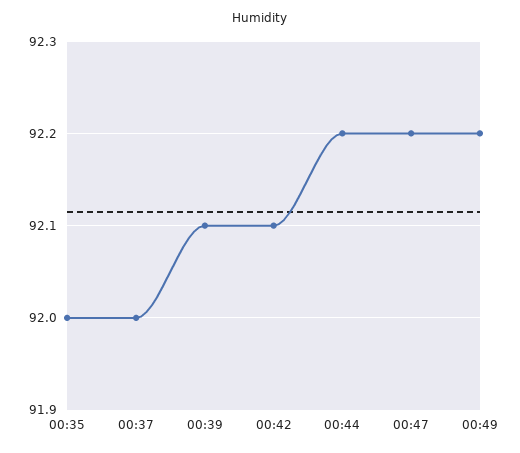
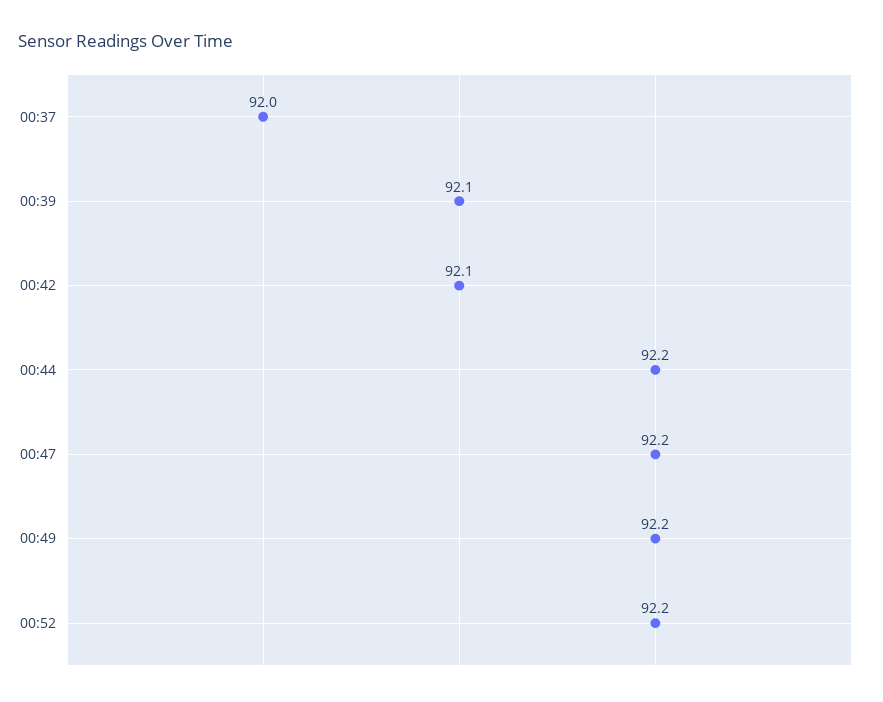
00:35: 92 -> none
00:52: none -> 92.2

